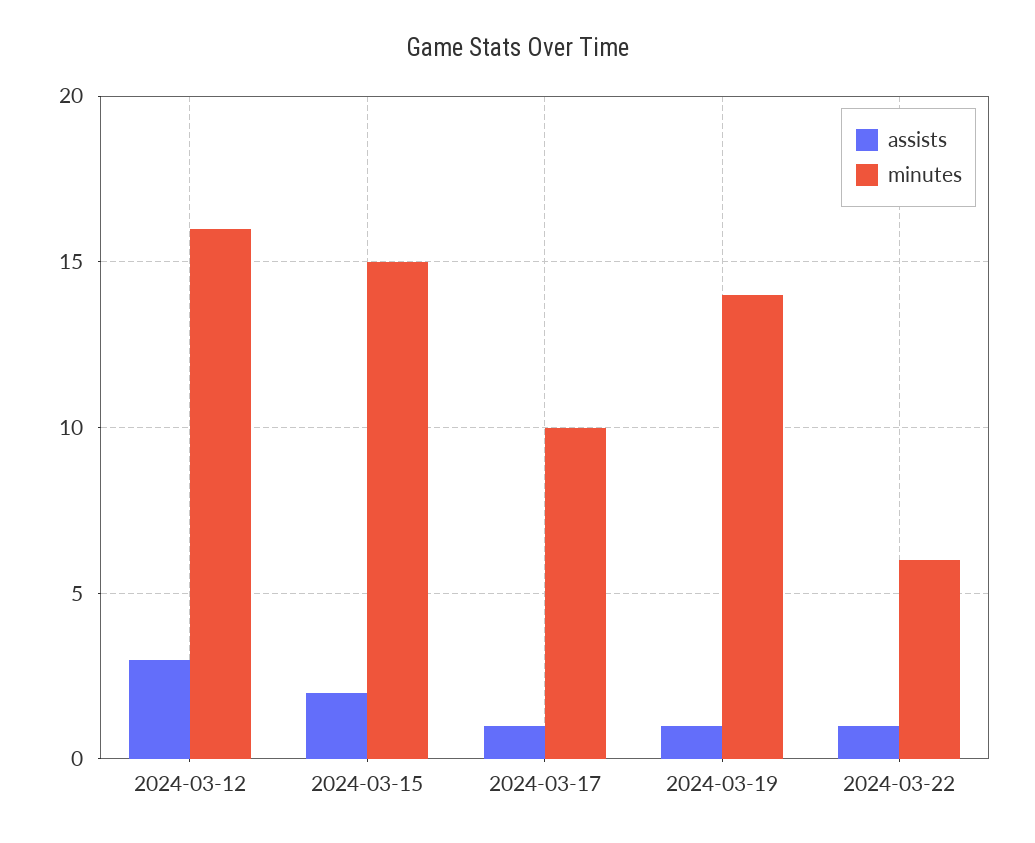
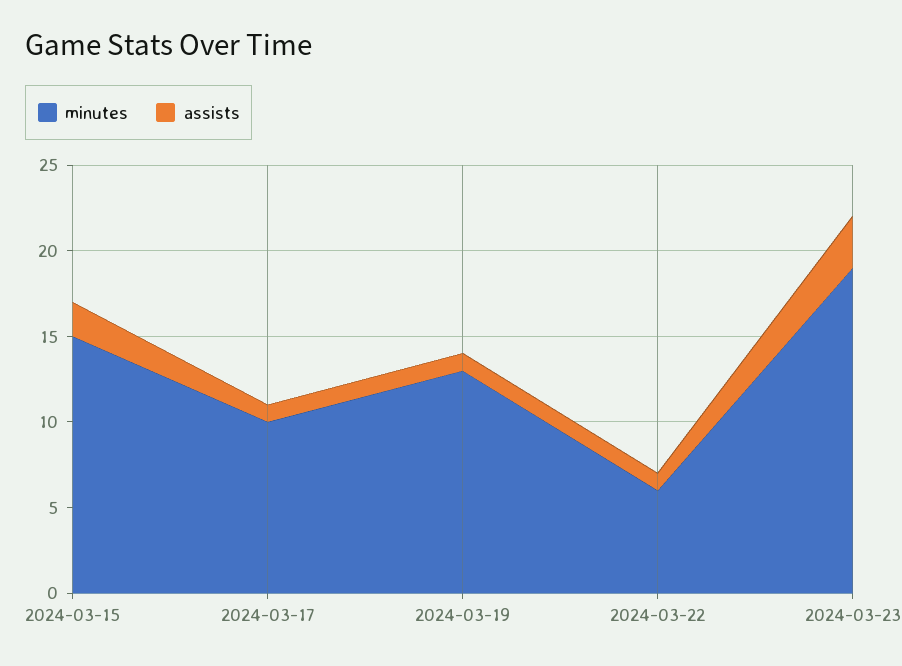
assists, 2024-03-12: 3 -> none
minutes, 2024-03-12: 16 -> none
minutes, 2024-03-19: 14 -> 13
minutes, 2024-03-23: none -> 19
assists, 2024-03-23: none -> 3

